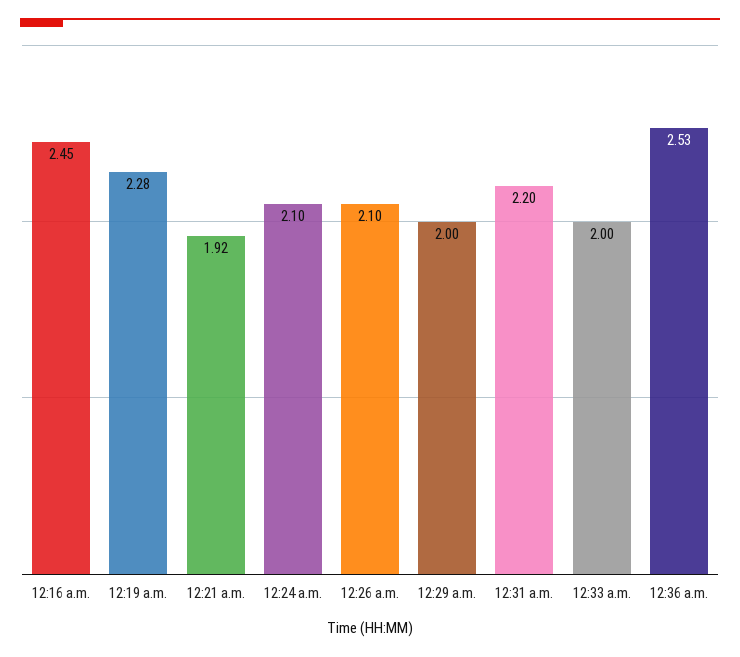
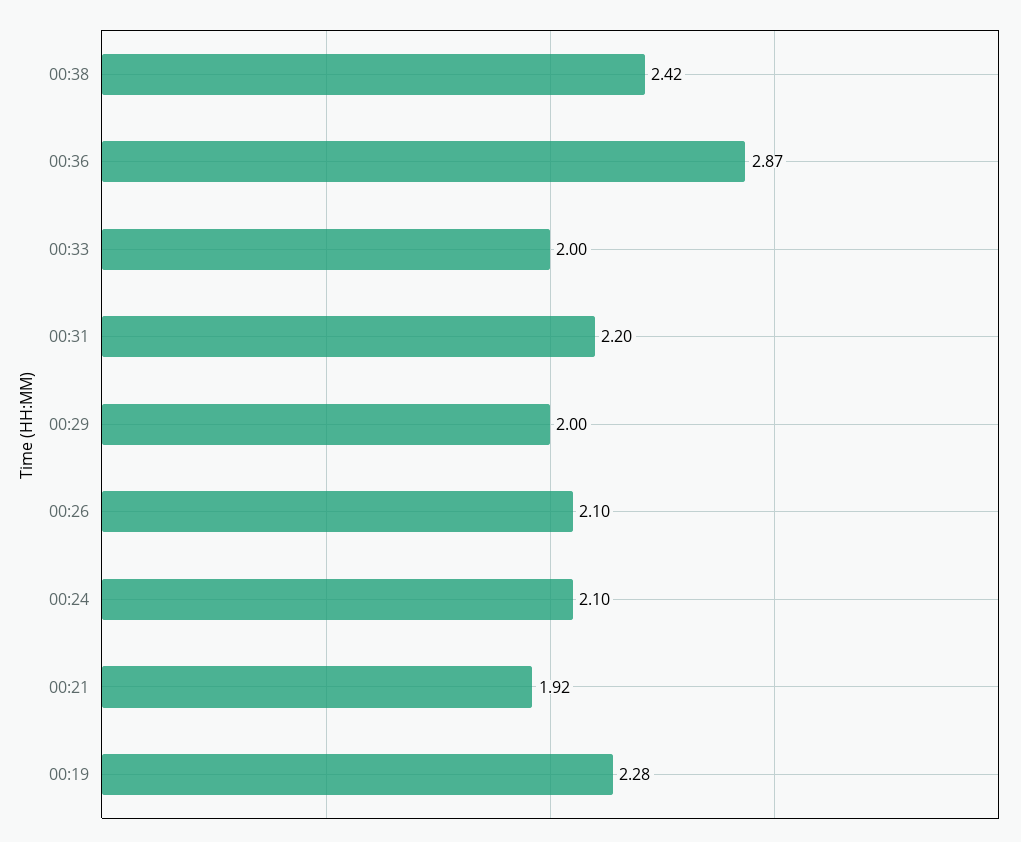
12:16 a.m.: 2.45 -> none
12:36 a.m.: 2.53 -> 2.87
00:38: none -> 2.42

